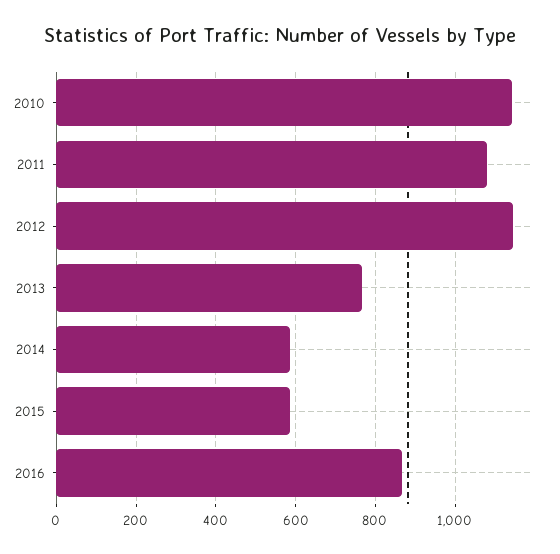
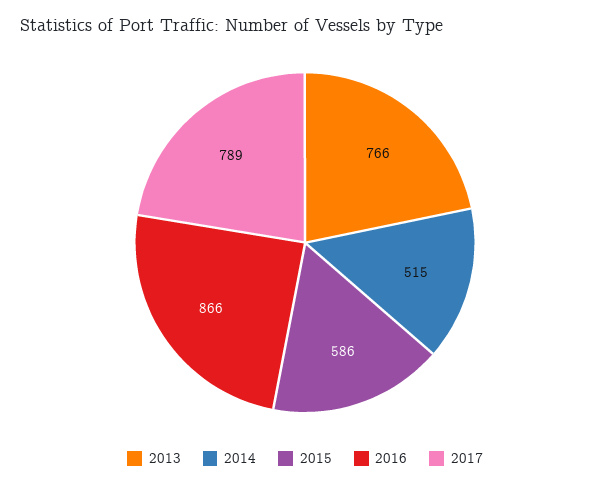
2010: 1140 -> none
2011: 1080 -> none
2012: 1140 -> none
2014: 580 -> 515
2017: none -> 789

